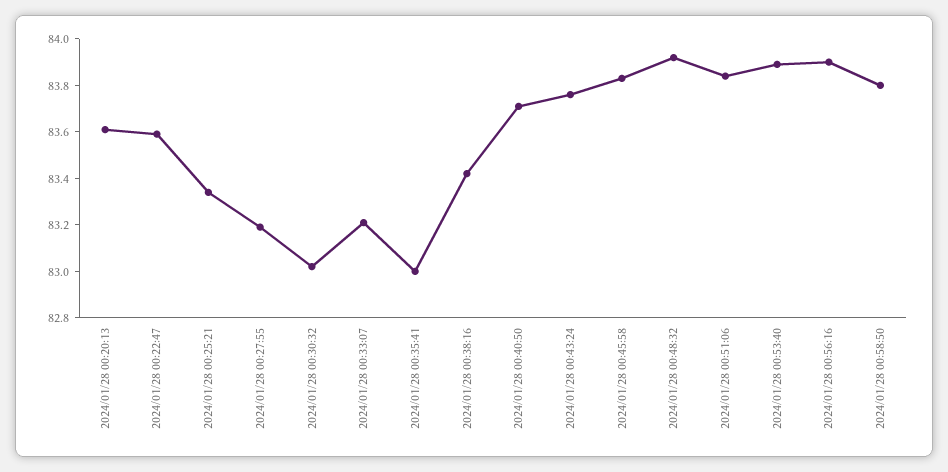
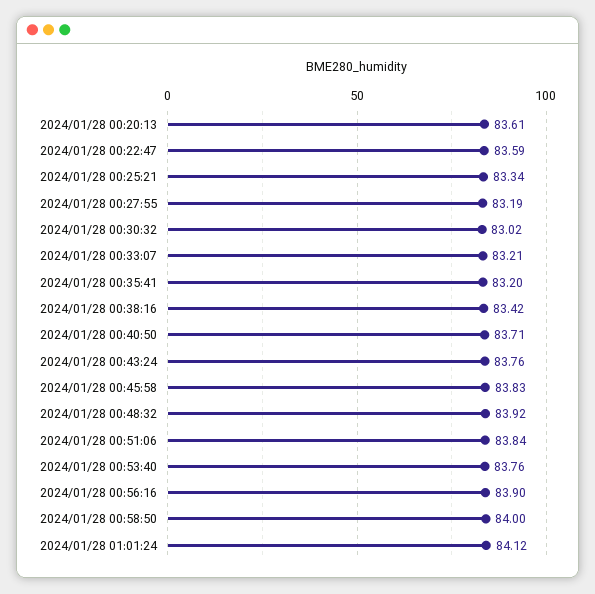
2024/01/28 00:35:41: 83 -> 83.2
2024/01/28 00:53:40: 83.9 -> 83.76
2024/01/28 00:58:50: 83.8 -> 84
2024/01/28 01:01:24: none -> 84.12

